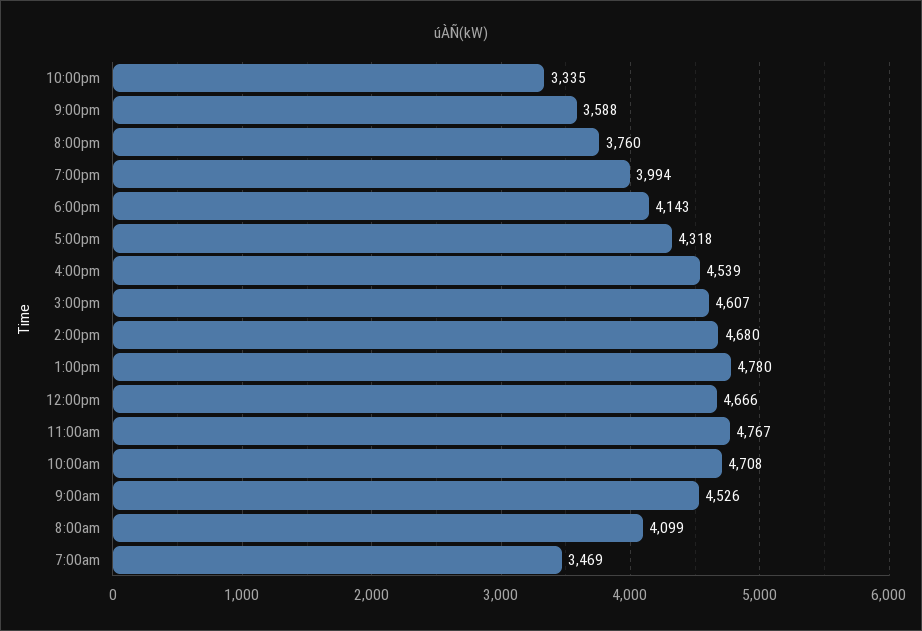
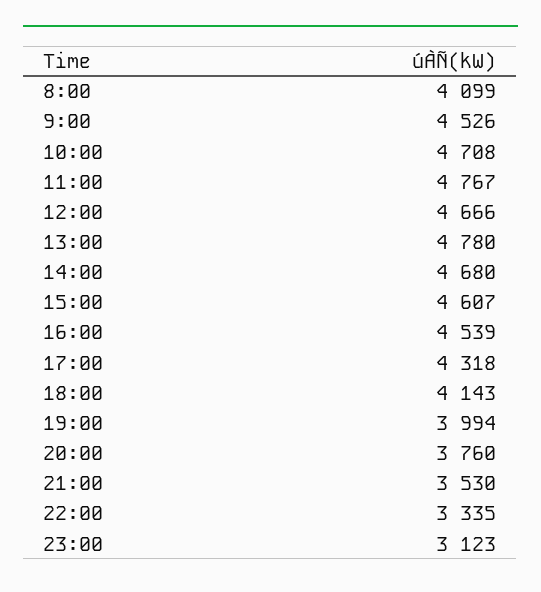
9:00pm: 3588 -> 3530
7:00am: 3469 -> none
23:00: none -> 3123

